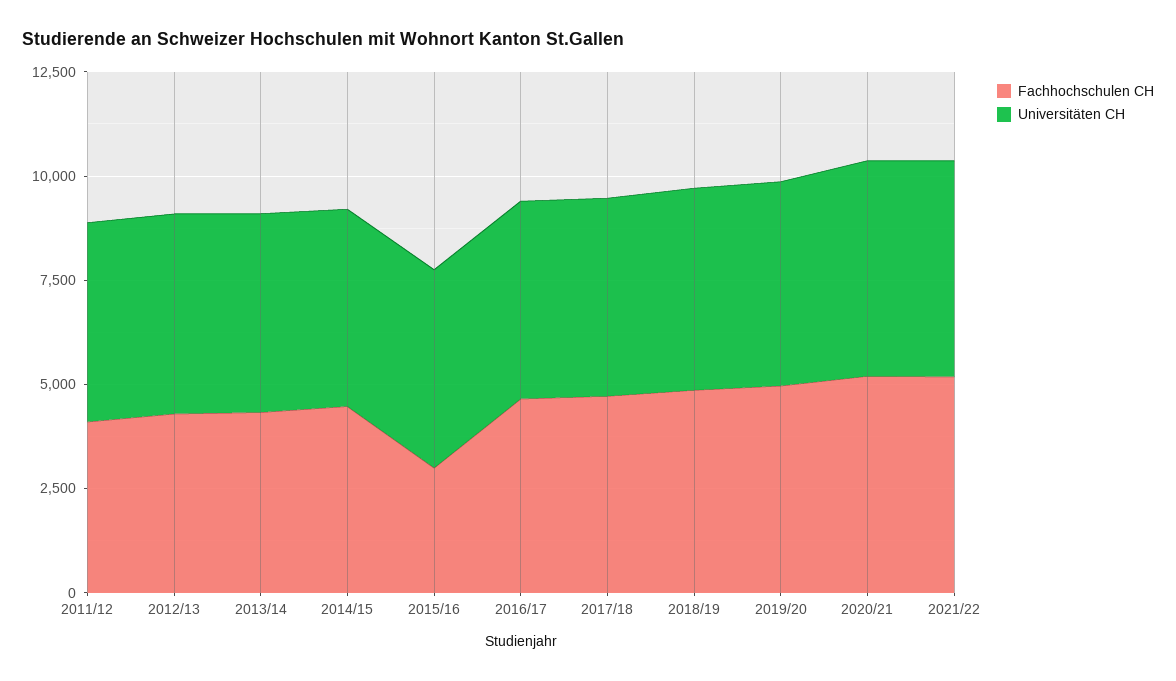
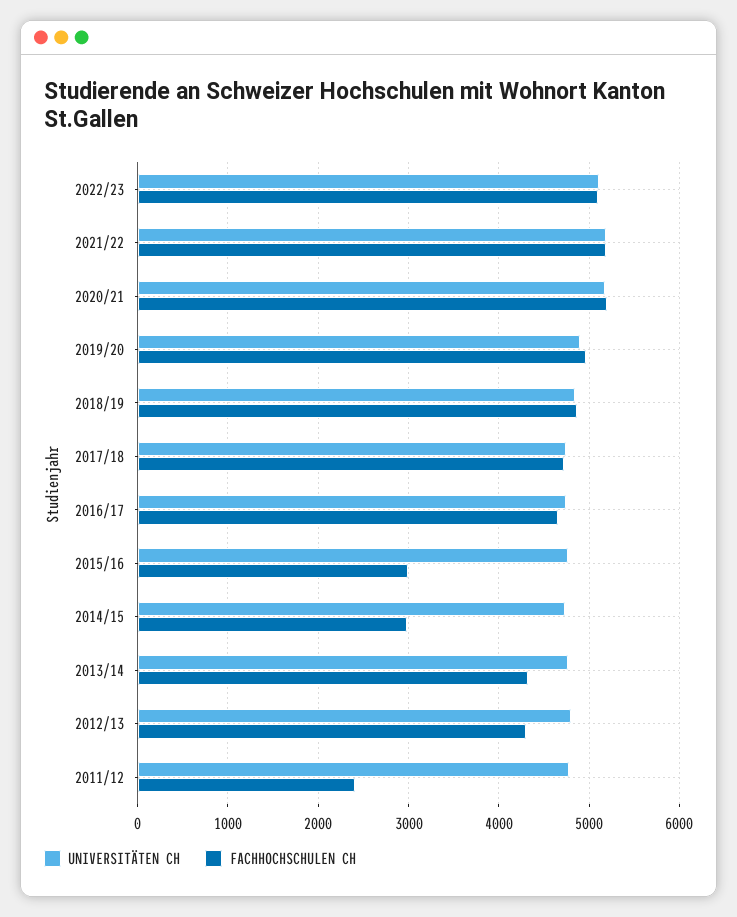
Fachhochschulen CH, 2011/12: 4000 -> 2400
Fachhochschulen CH, 2014/15: 4500 -> 3000
Universitäten CH, 2022/23: none -> 5100
Fachhochschulen CH, 2022/23: none -> 5100

